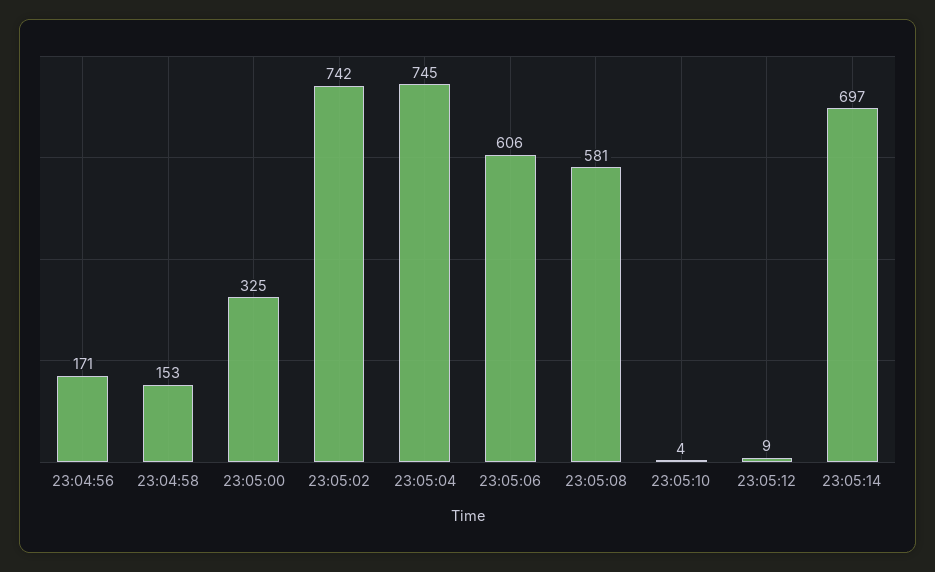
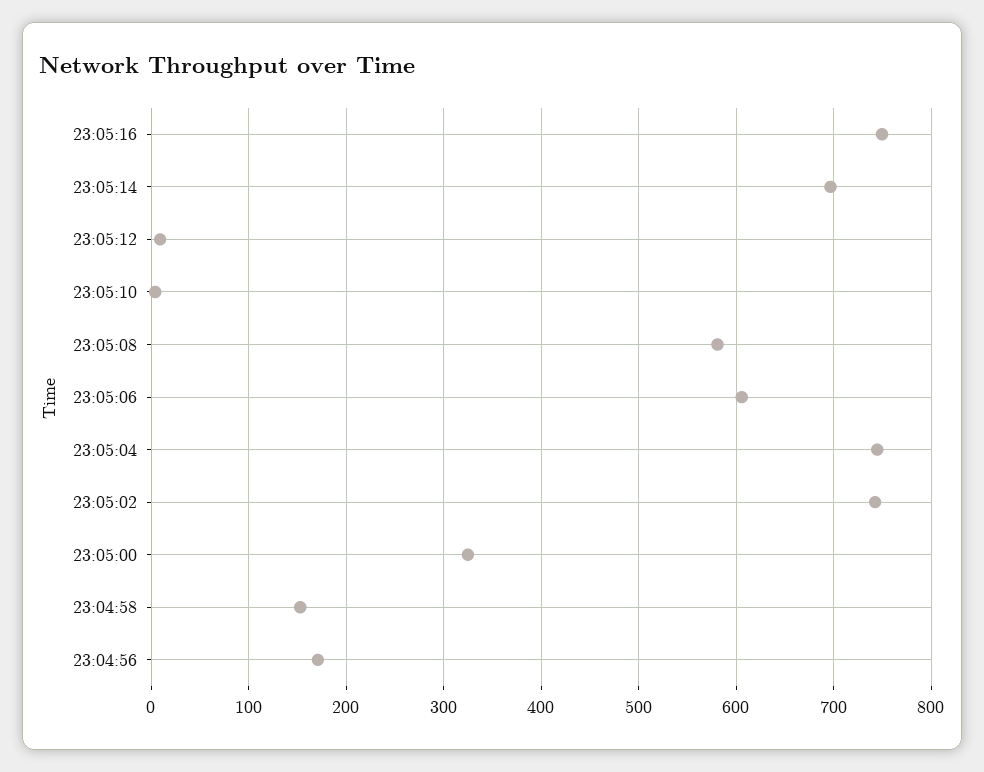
23:05:16: none -> 750

